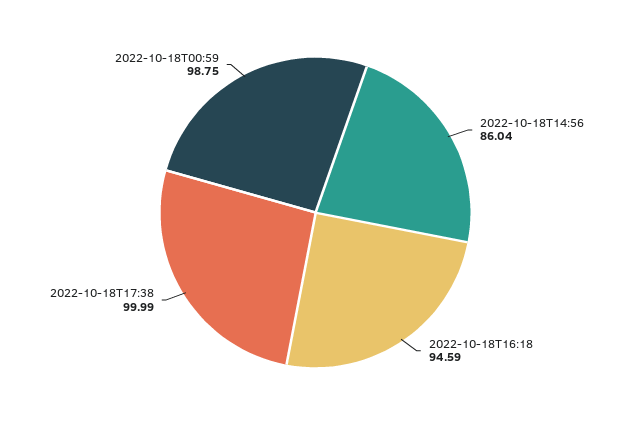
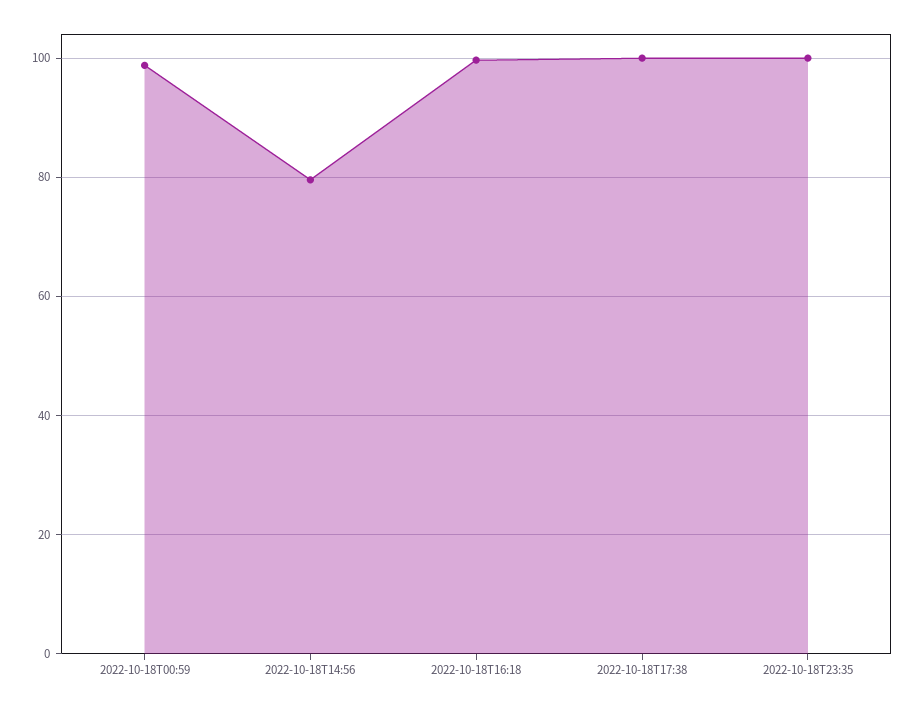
2022-10-18T14:56: 86.04 -> 80
2022-10-18T16:18: 94.59 -> 100
2022-10-18T23:35: none -> 100

